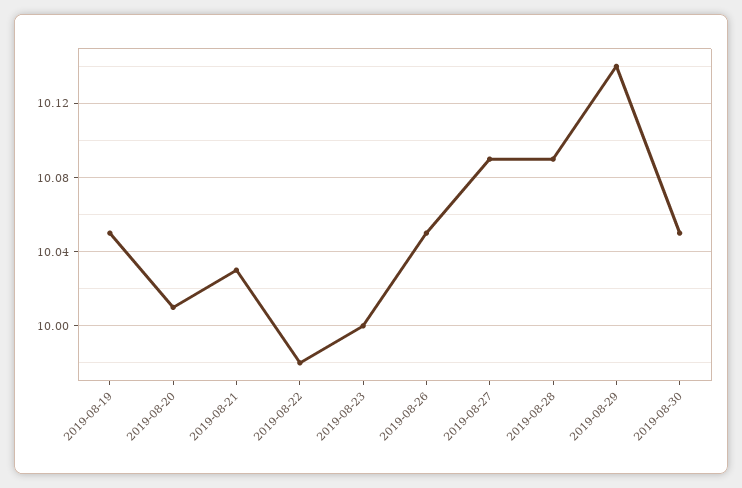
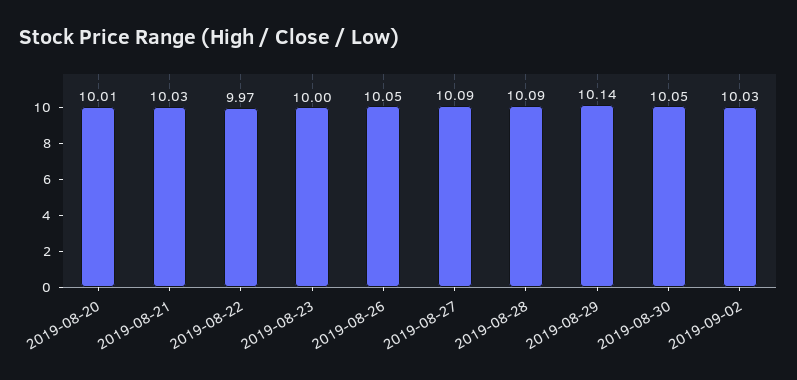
2019-08-19: 10.05 -> none
2019-08-22: 9.98 -> 9.97
2019-09-02: none -> 10.03

